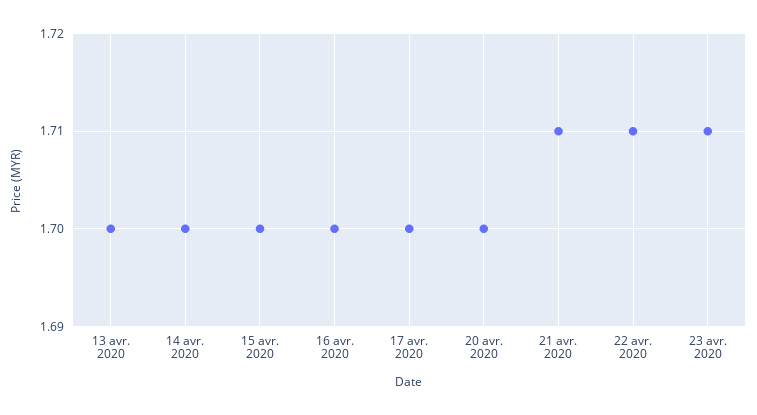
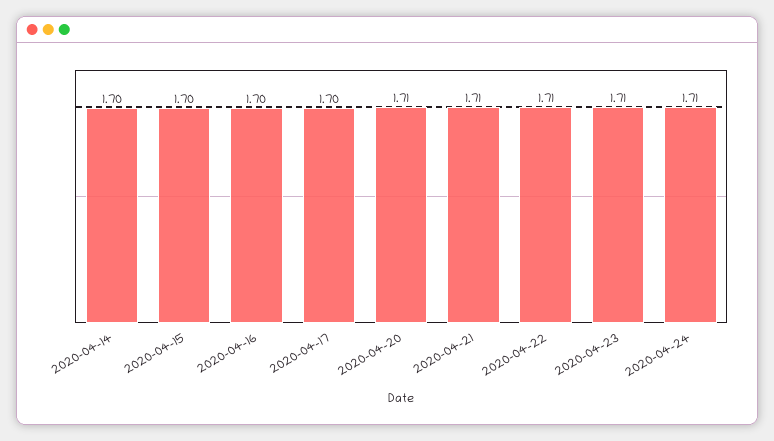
13 avr. 2020: 1.7 -> none
20 avr. 2020: 1.7 -> 1.71
2020-04-24: none -> 1.71

